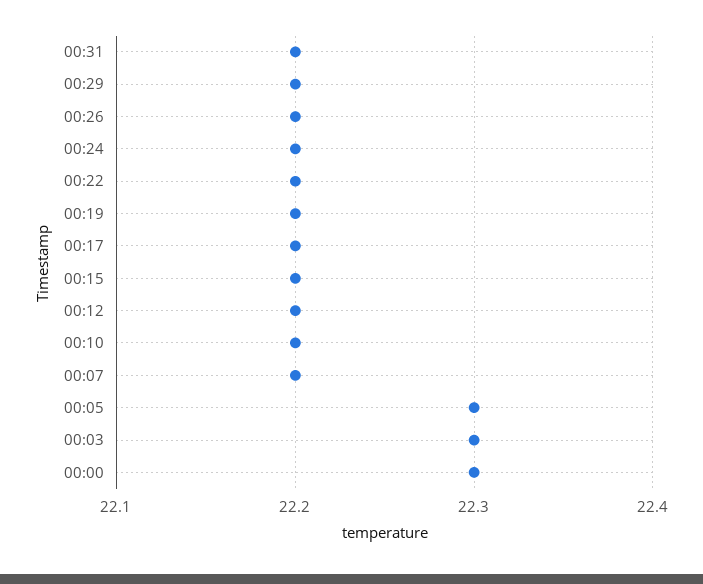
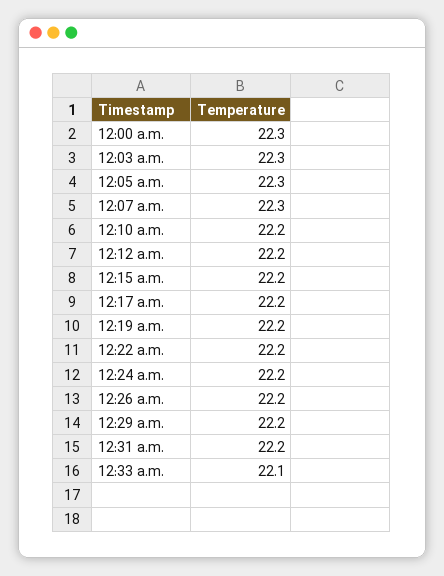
00:07: 22.2 -> 22.3
12:33 a.m.: none -> 22.1

